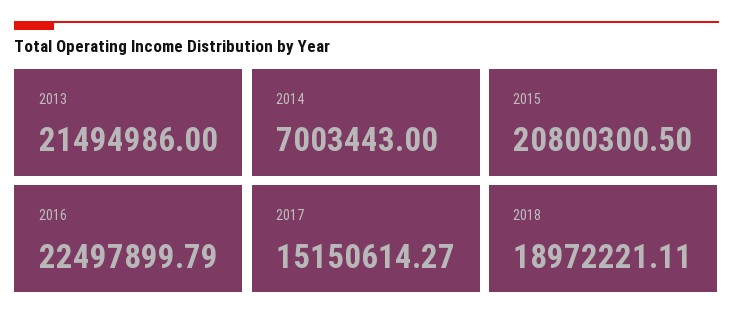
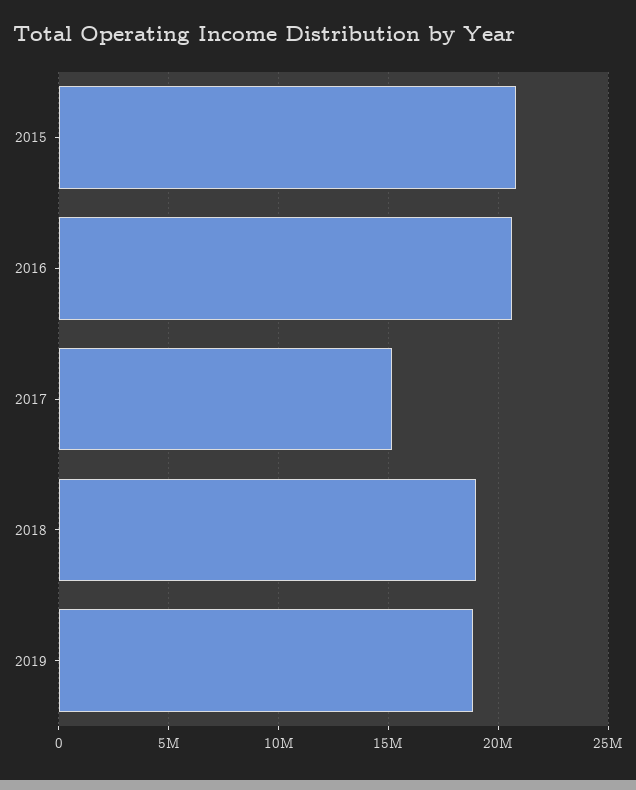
2013: 21494986 -> none
2014: 7003443 -> none
2016: 22497899.79 -> 20500000
2019: none -> 19000000

